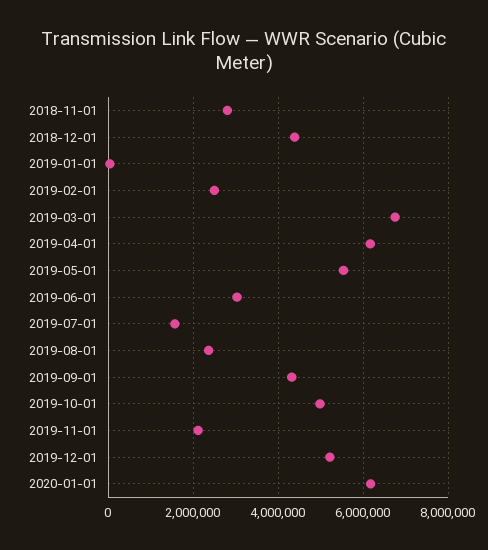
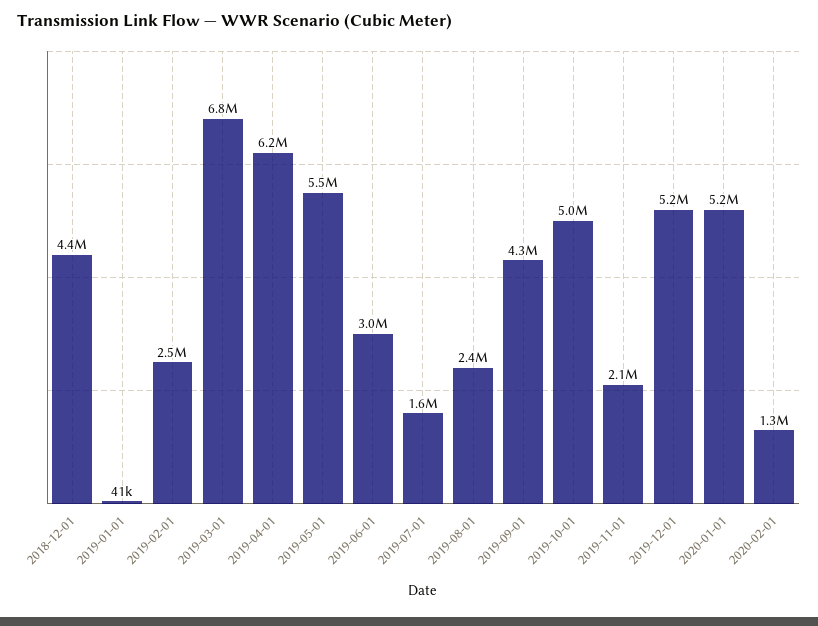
2018-11-01: 2800000 -> none
2020-01-01: 6200000 -> 5200000
2020-02-01: none -> 1300000

